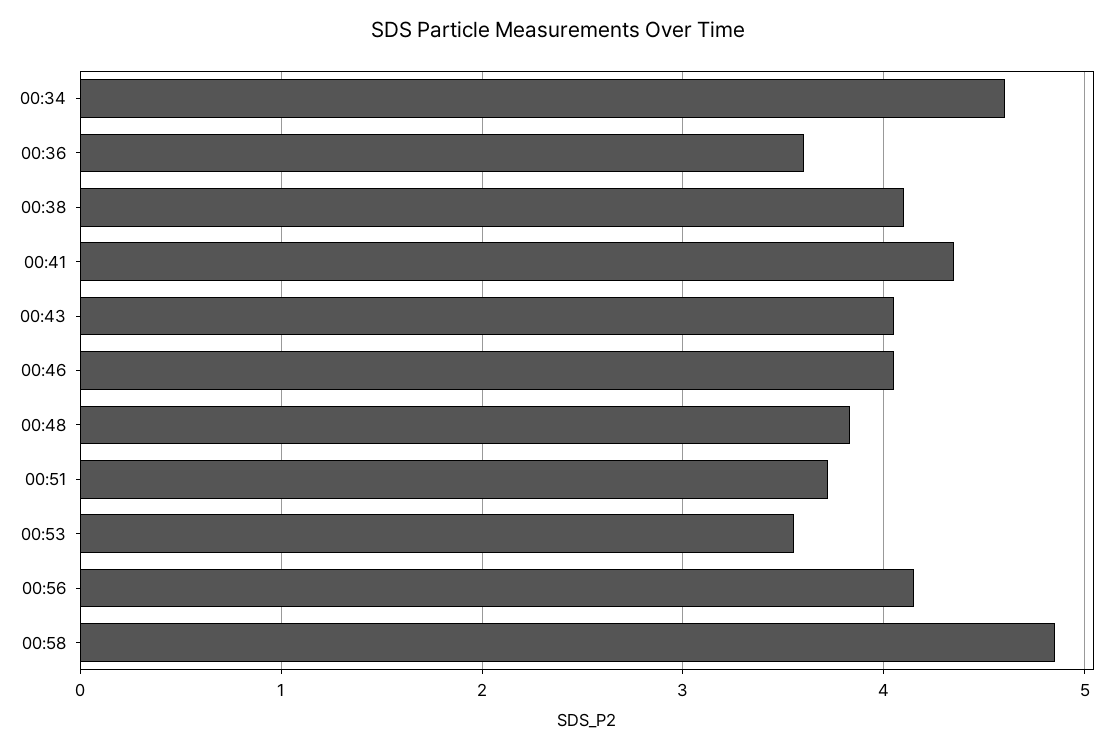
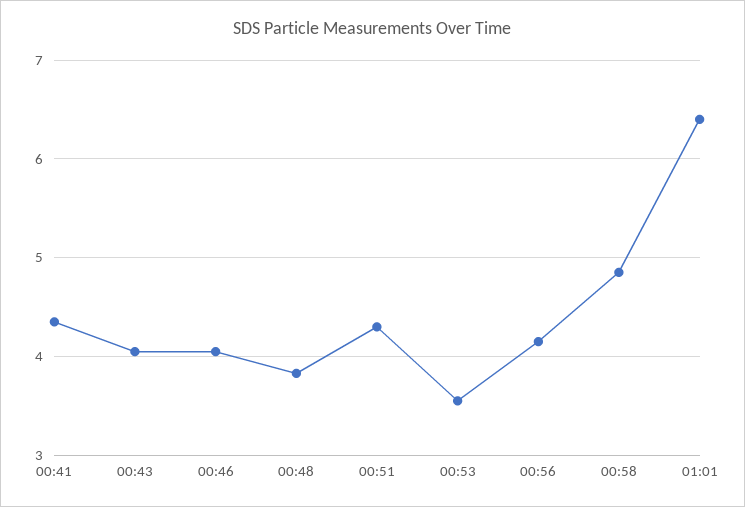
00:34: 4.6 -> none
00:36: 3.6 -> none
00:38: 4.1 -> none
00:51: 3.7 -> 4.3
01:01: none -> 6.4

